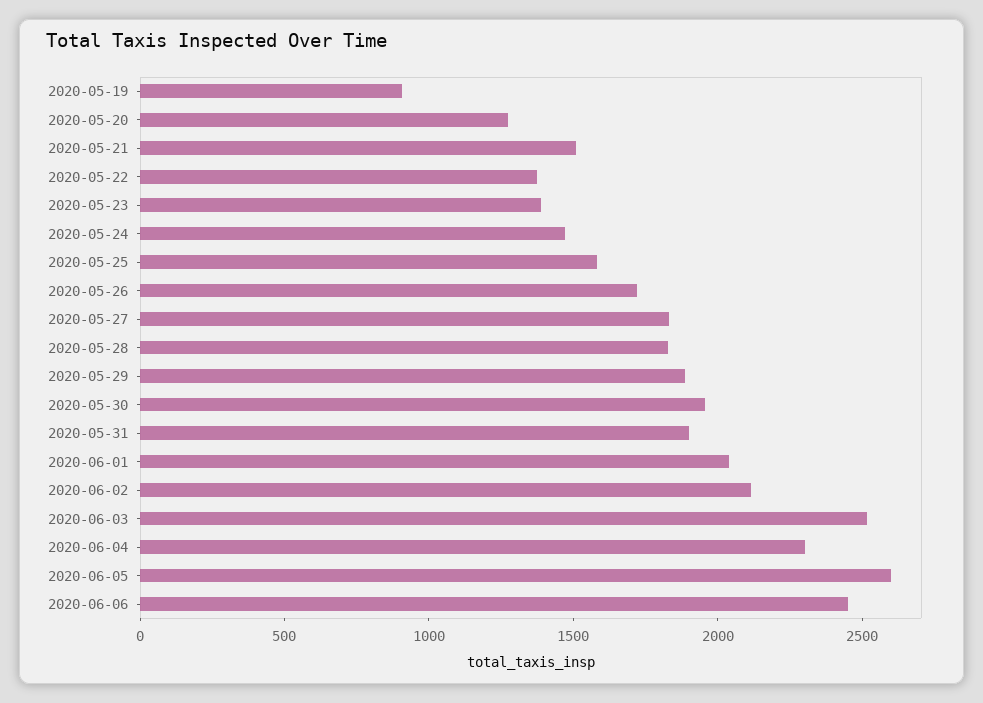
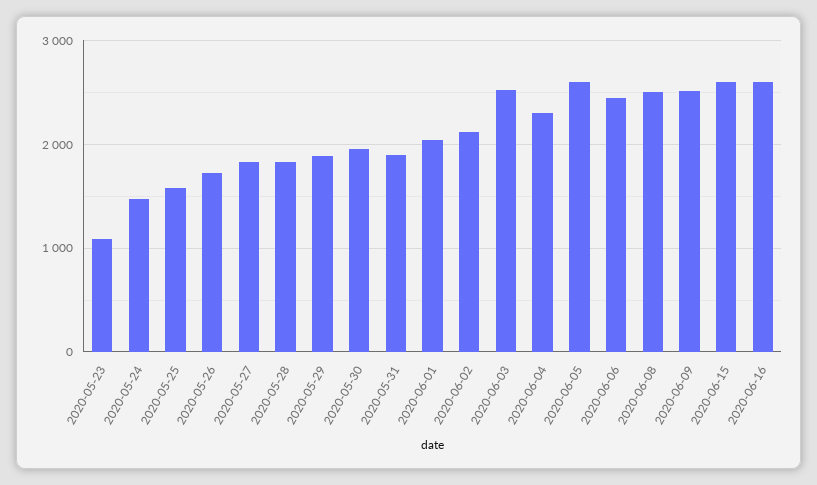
2020-05-19: 900 -> none
2020-05-20: 1300 -> none
2020-05-21: 1500 -> none
2020-05-22: 1400 -> none
2020-05-23: 1400 -> 1100
2020-06-08: none -> 2500
2020-06-09: none -> 2500
2020-06-15: none -> 2600
2020-06-16: none -> 2600

